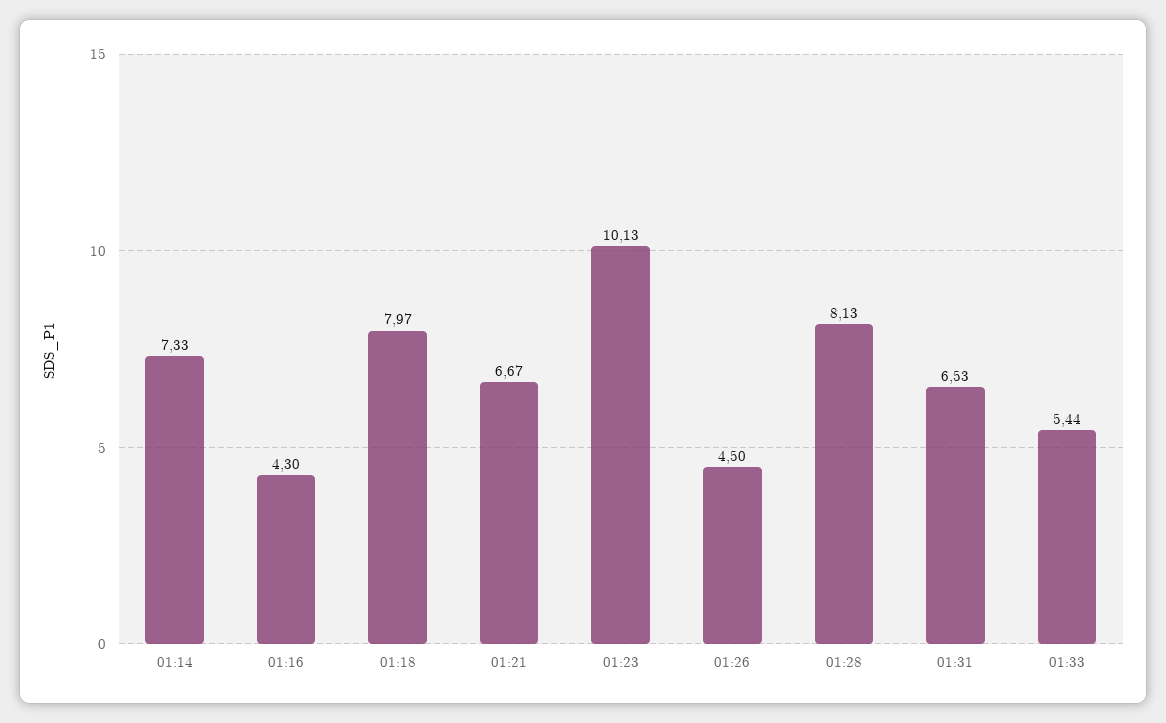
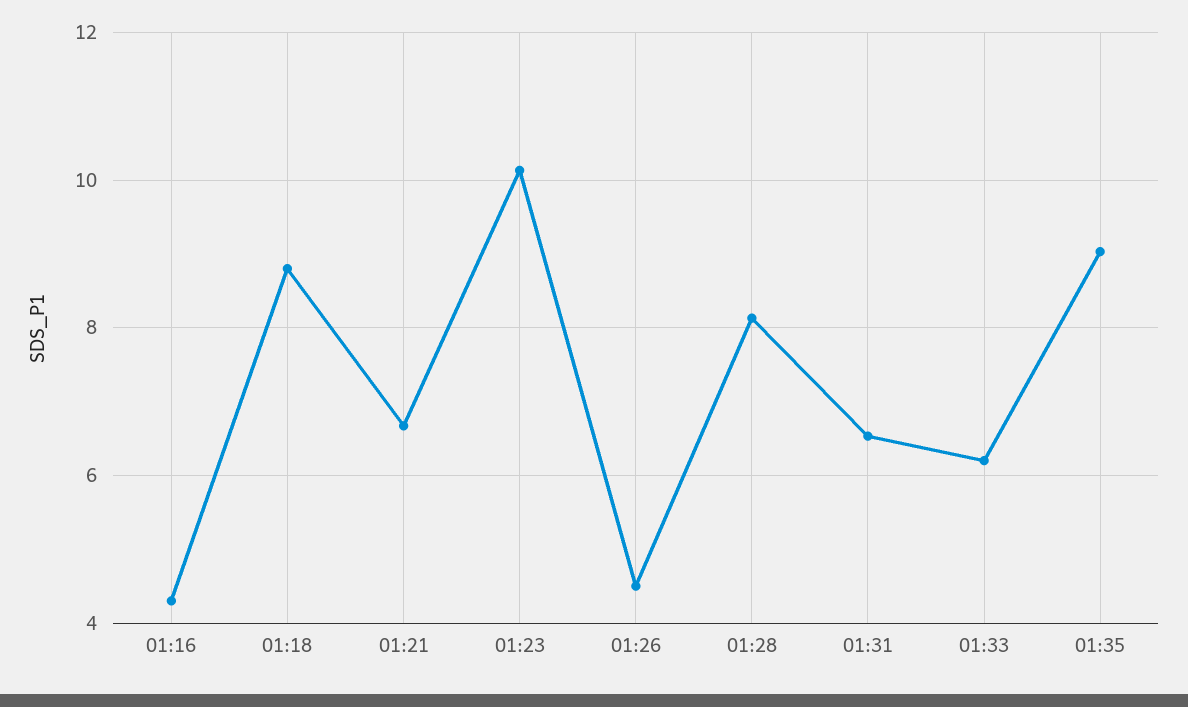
01:14: 7.33 -> none
01:18: 7.97 -> 8.8
01:33: 5.44 -> 6.2
01:35: none -> 9

